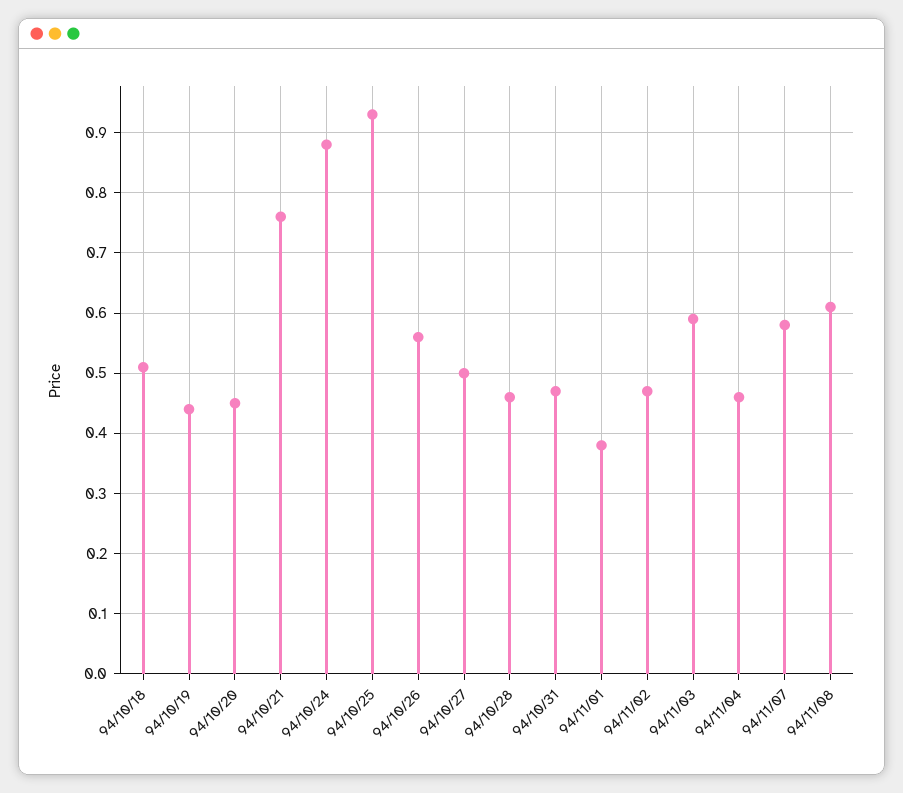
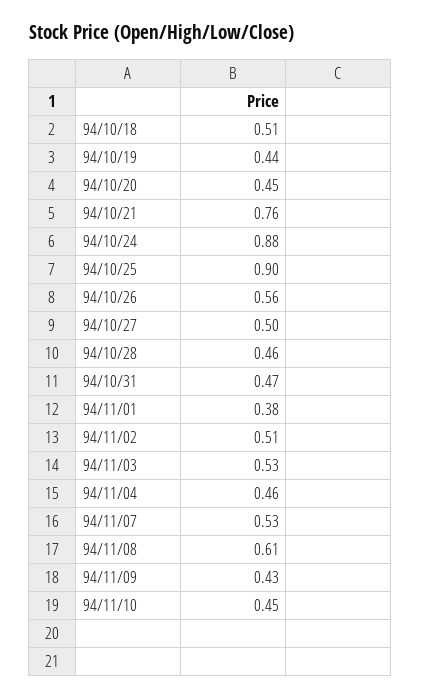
94/10/25: 0.93 -> 0.9
94/11/02: 0.47 -> 0.51
94/11/03: 0.59 -> 0.53
94/11/07: 0.58 -> 0.53
94/11/09: none -> 0.43
94/11/10: none -> 0.45

